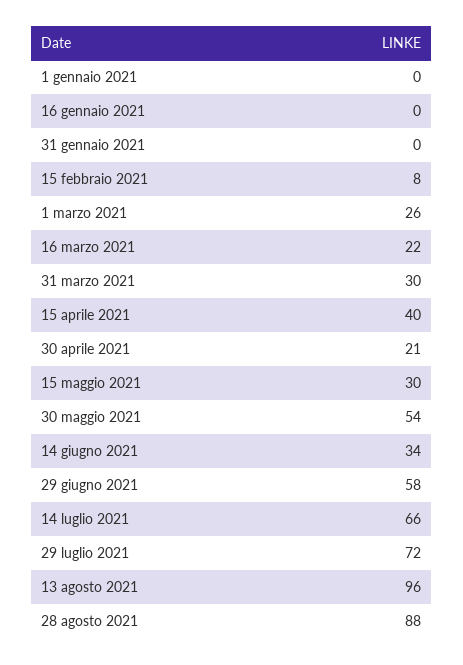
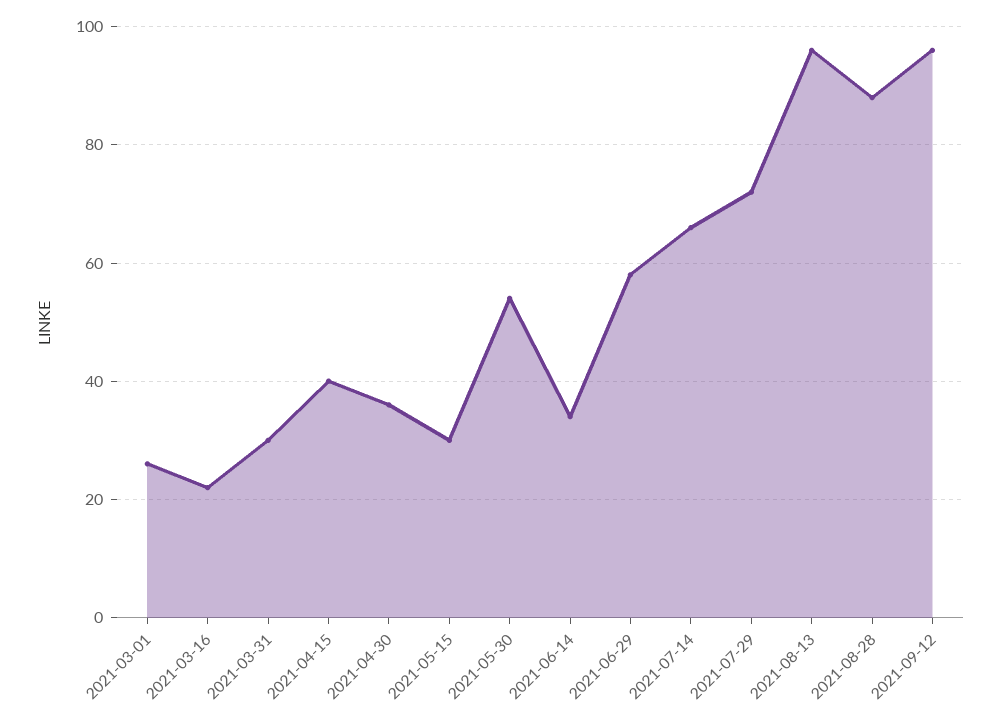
1 gennaio 2021: 0 -> none
16 gennaio 2021: 0 -> none
31 gennaio 2021: 0 -> none
15 febbraio 2021: 8 -> none
30 aprile 2021: 21 -> 35
2021-09-12: none -> 95

